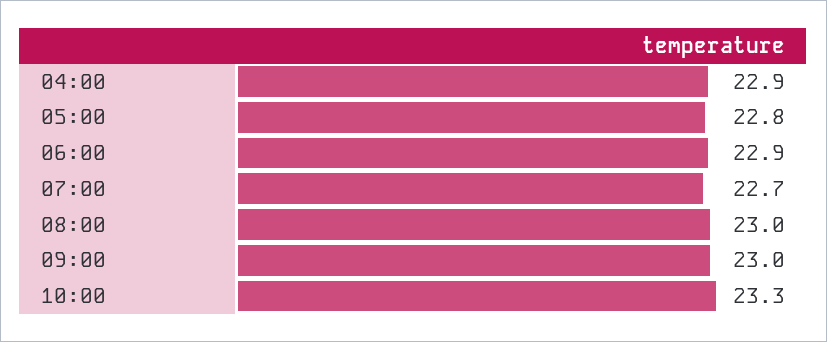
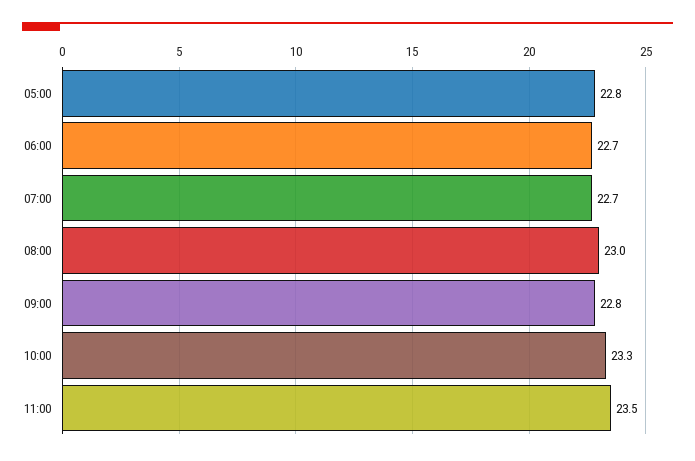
04:00: 22.9 -> none
06:00: 22.9 -> 22.7
09:00: 23 -> 22.8
11:00: none -> 23.5

